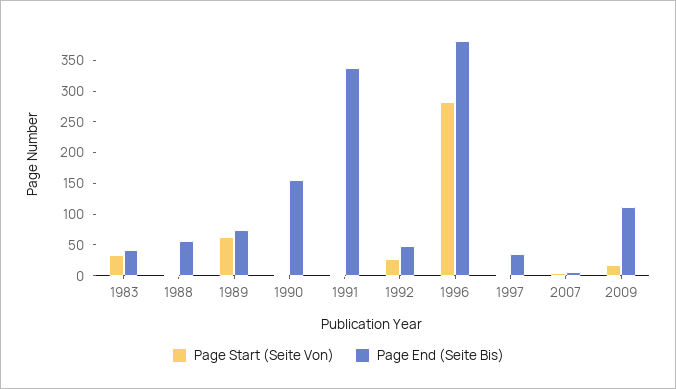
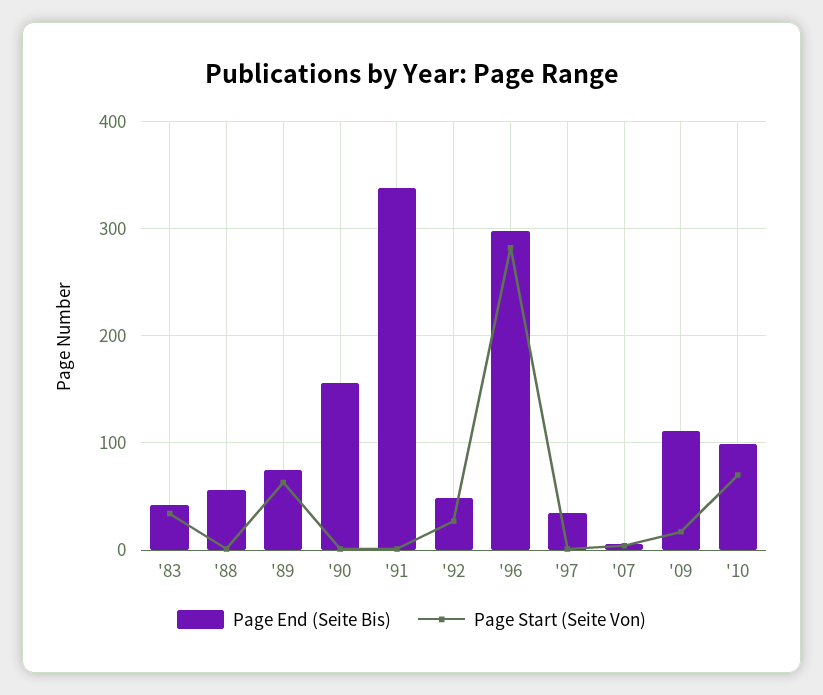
Page End (Seite Bis), 1996: 375 -> 300
Page End (Seite Bis), '10: none -> 100
Page Start (Seite Von), '10: none -> 70

